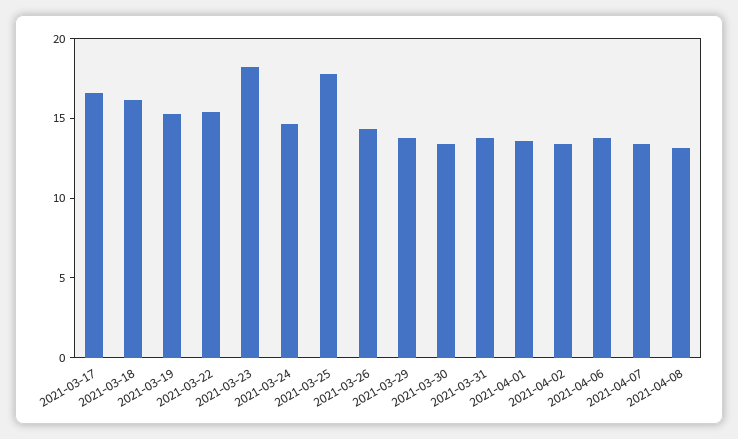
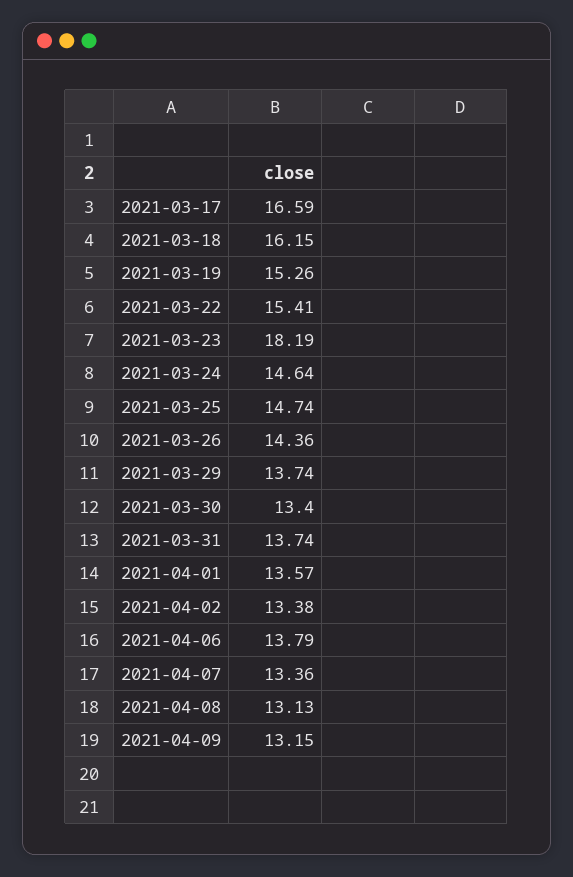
2021-03-25: 18 -> 14.74
2021-04-09: none -> 13.15

